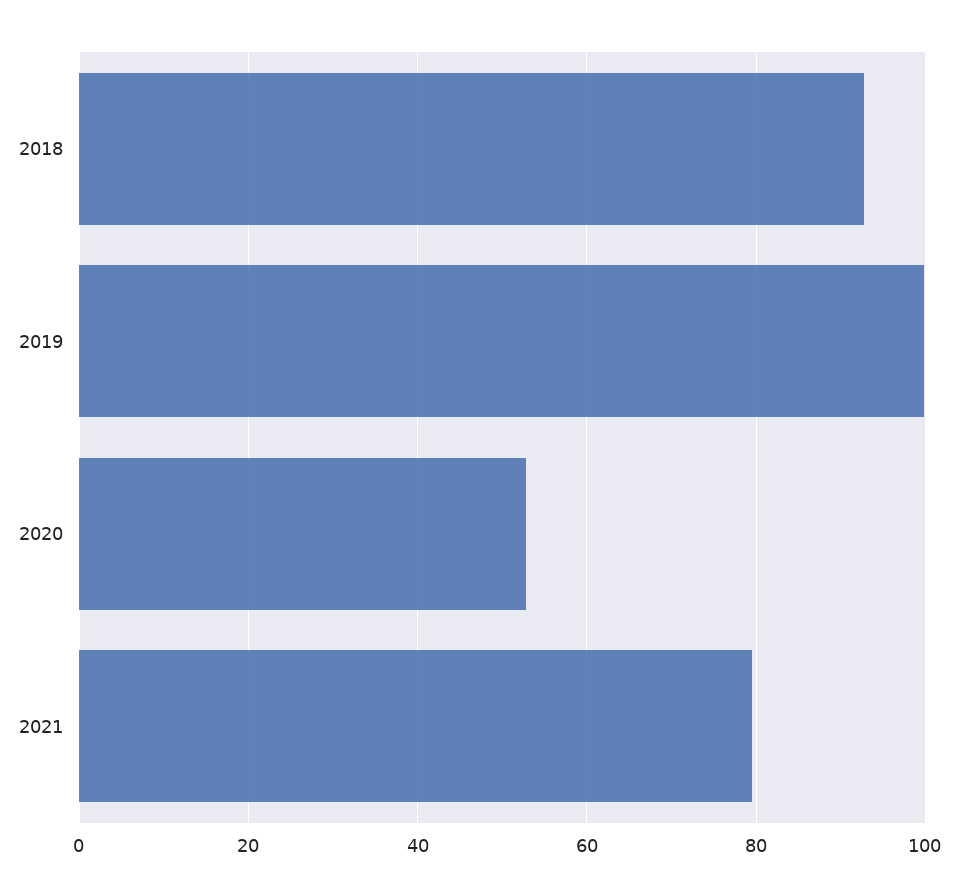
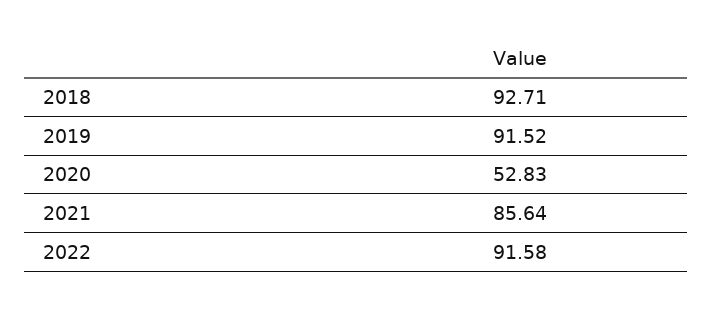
2019: 100 -> 91.52
2021: 80 -> 85.64
2022: none -> 91.58

